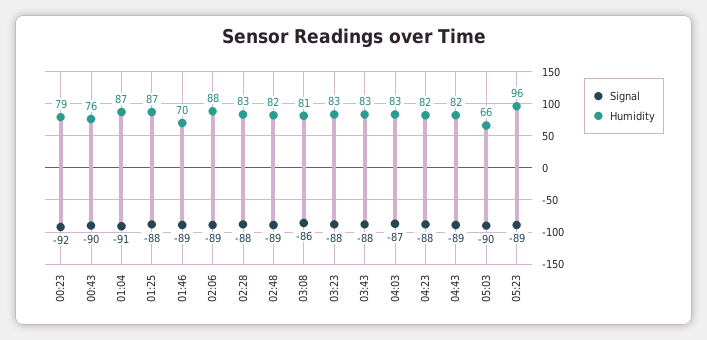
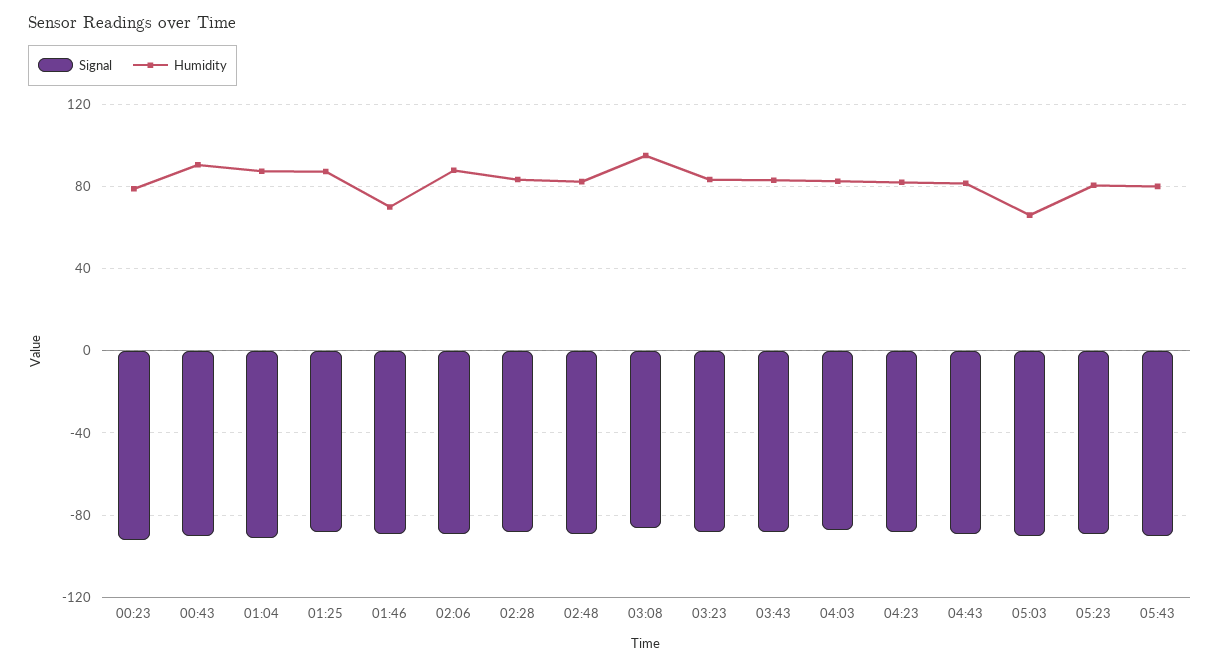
Humidity, 00:43: 76 -> 90
Humidity, 03:08: 81 -> 95
Humidity, 05:23: 96 -> 80
Signal, 05:43: none -> -90
Humidity, 05:43: none -> 80

